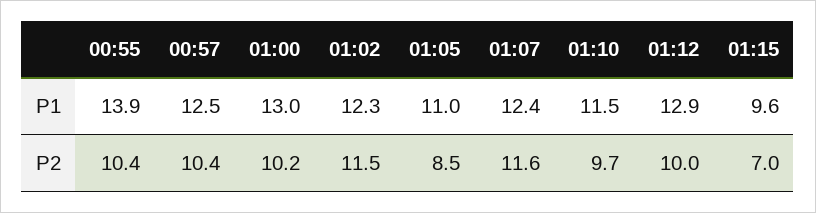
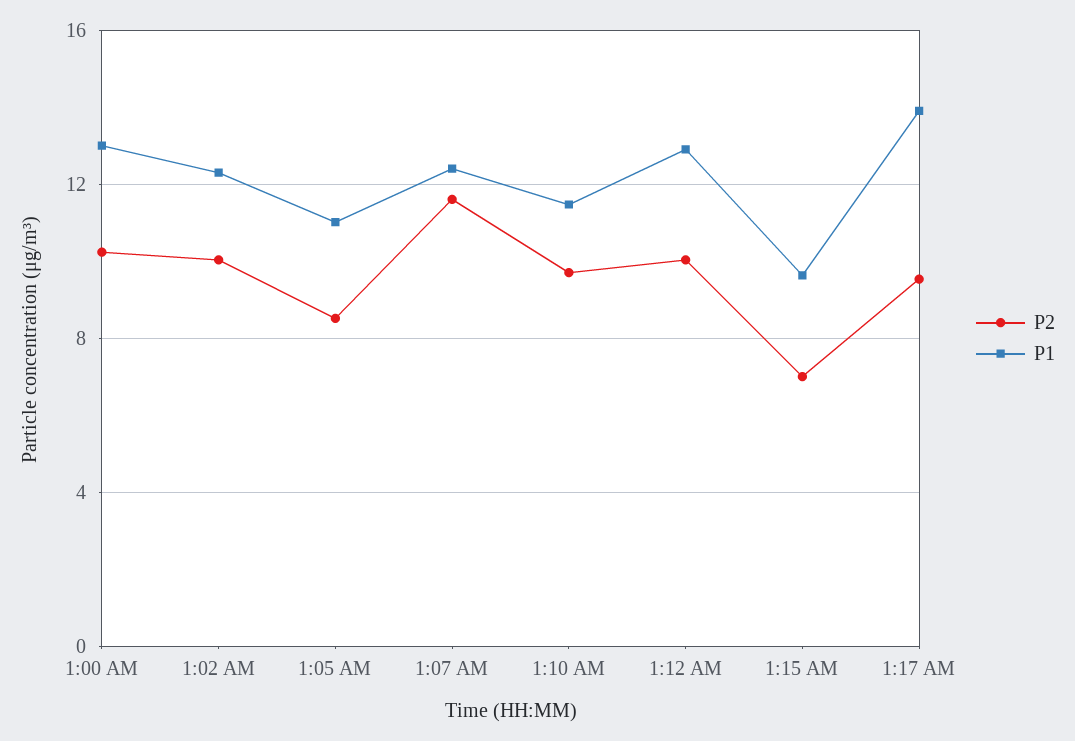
P1, 00:55: 13.9 -> none
P1, 00:57: 12.5 -> none
P2, 00:55: 10.4 -> none
P2, 00:57: 10.4 -> none
P2, 01:02: 11.5 -> 10
P2, 1:17 AM: none -> 9.5
P1, 1:17 AM: none -> 14

